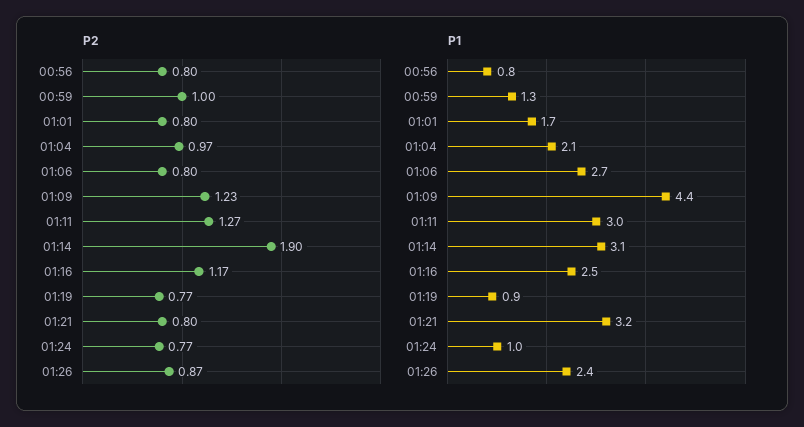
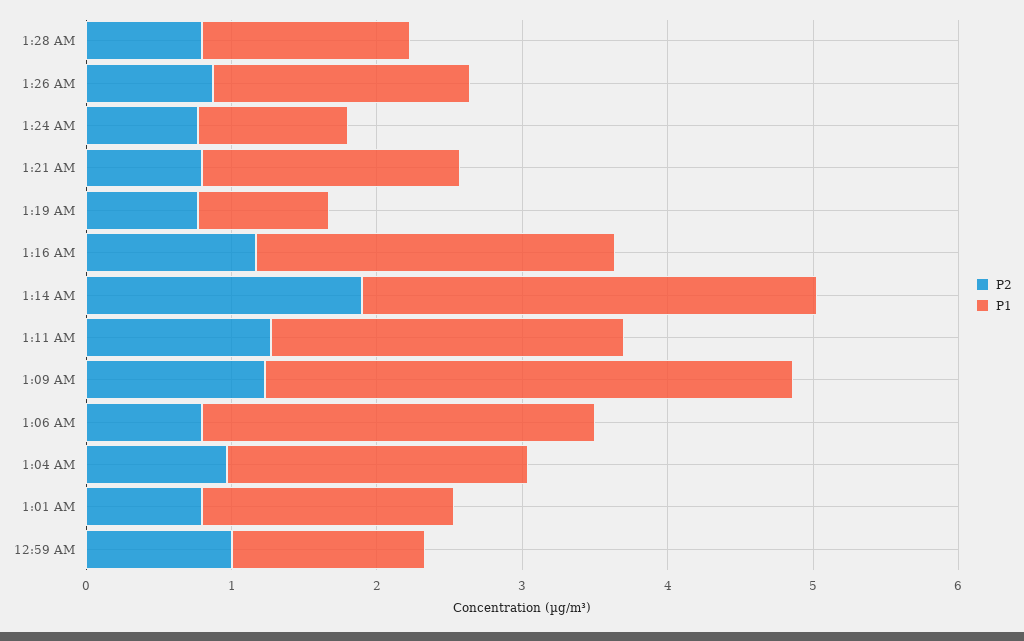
P2, 00:56: 0.8 -> none
P1, 00:56: 0.8 -> none
P1, 01:09: 4.4 -> 3.6
P1, 01:11: 3 -> 2.4
P1, 01:21: 3.2 -> 1.8
P1, 01:26: 2.4 -> 1.8
P2, 1:28 AM: none -> 0.8
P1, 1:28 AM: none -> 1.4

